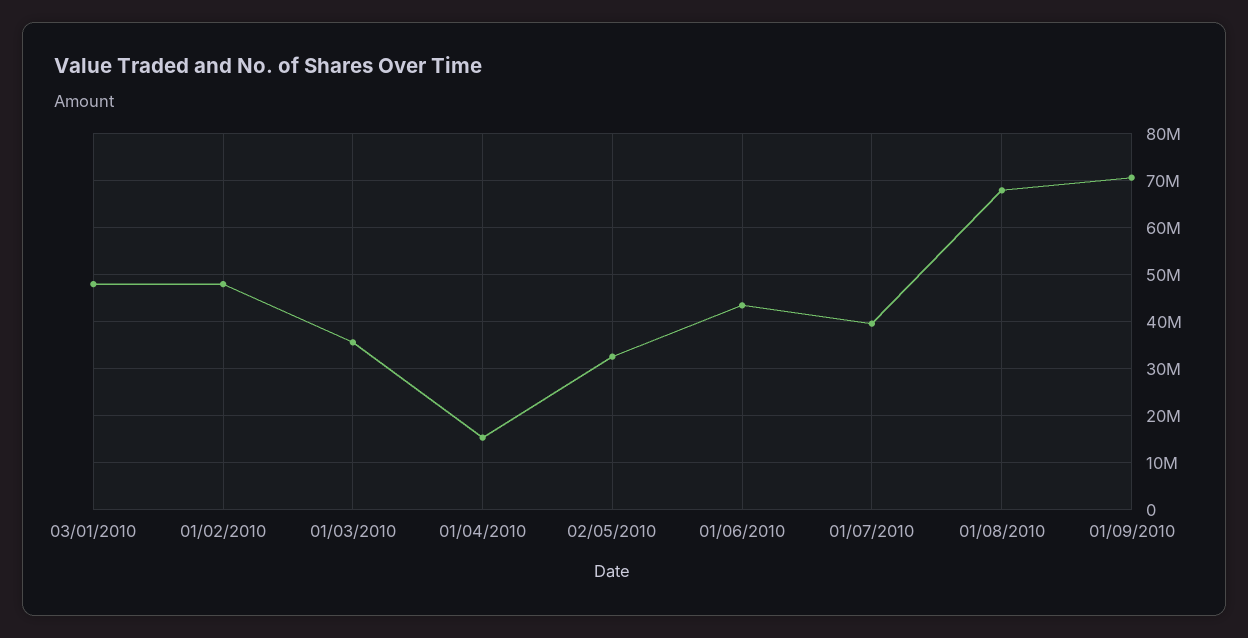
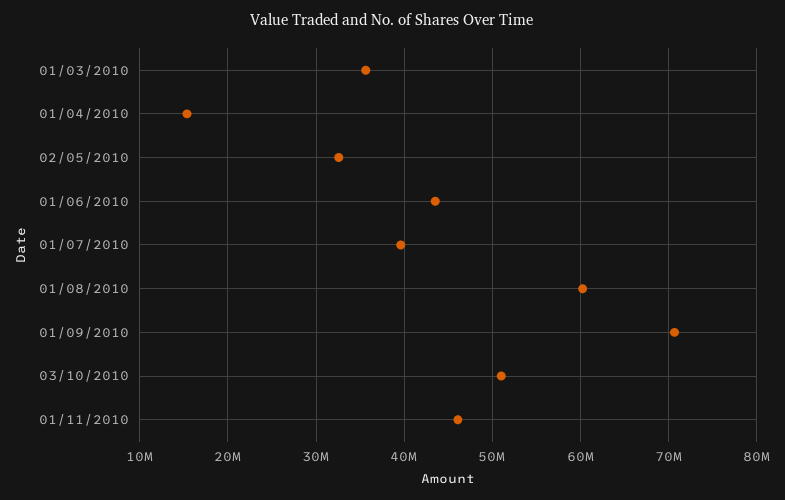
03/01/2010: 48000000 -> none
01/02/2010: 48000000 -> none
01/08/2010: 68000000 -> 60000000
03/10/2010: none -> 51000000
01/11/2010: none -> 46000000

